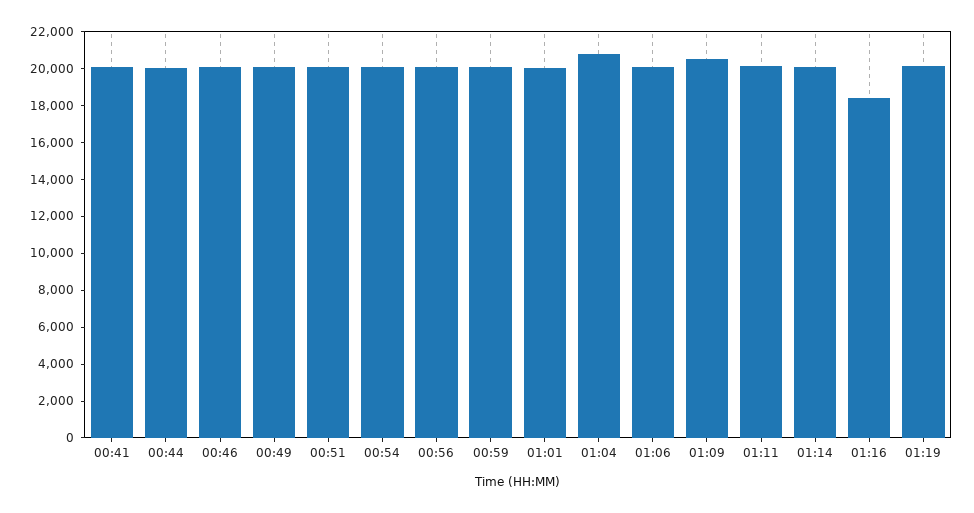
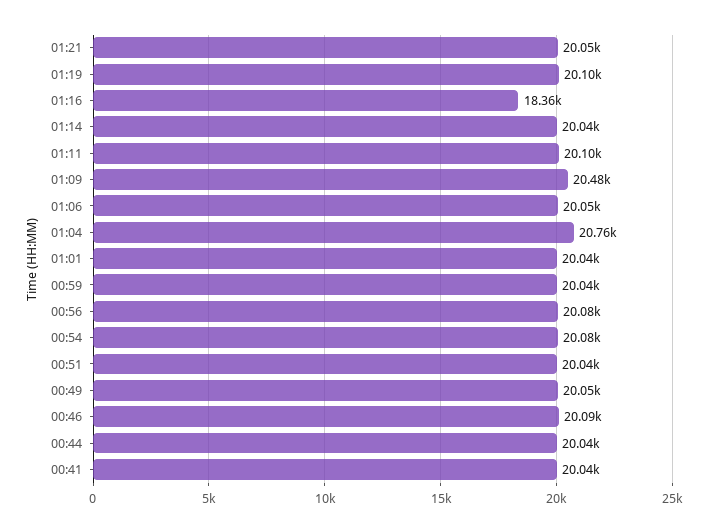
01:21: none -> 20050

